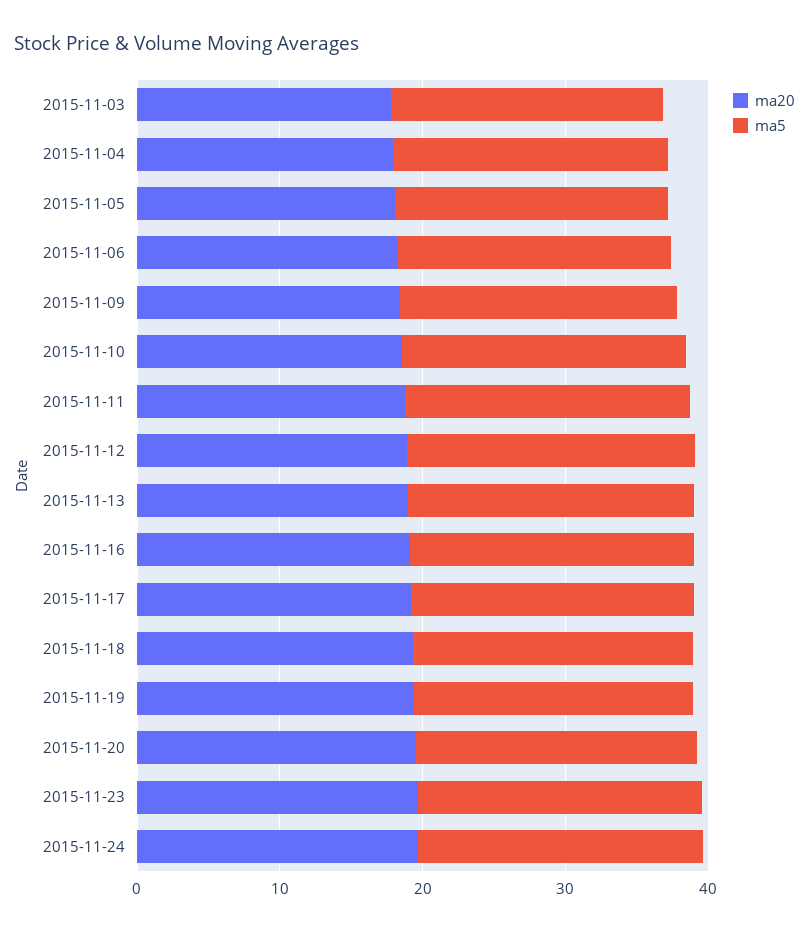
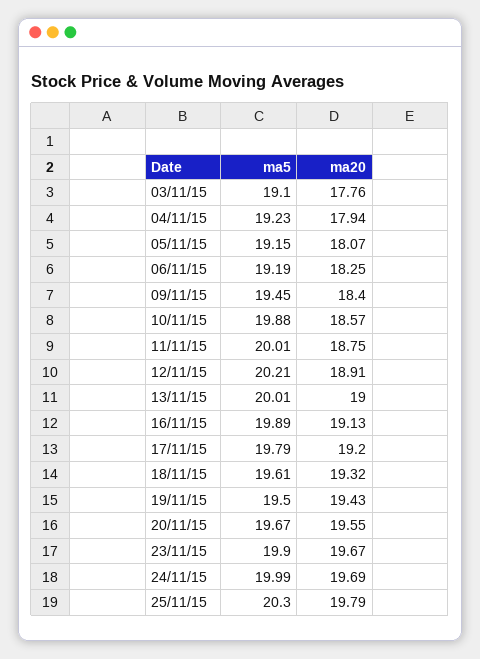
ma5, 25/11/15: none -> 20.3
ma20, 25/11/15: none -> 19.79

